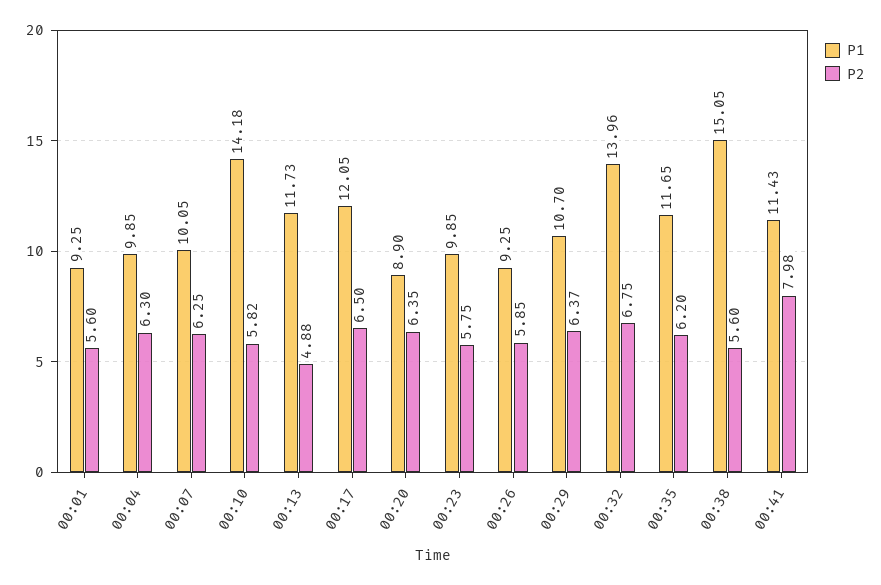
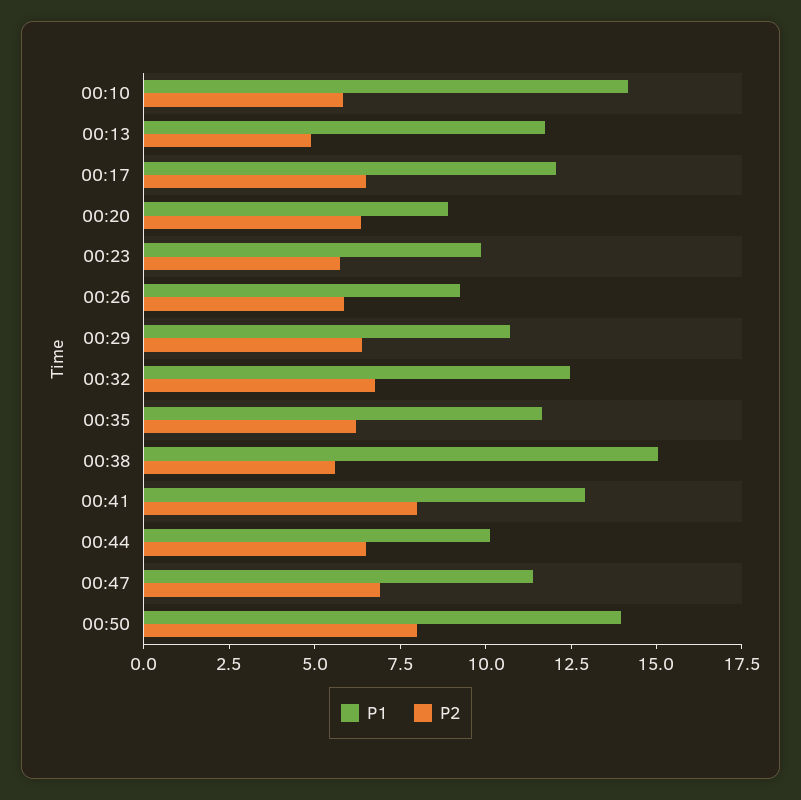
P1, 00:01: 9.25 -> none
P2, 00:01: 5.6 -> none
P1, 00:04: 9.85 -> none
P2, 00:04: 6.3 -> none
P1, 00:07: 10.05 -> none
P2, 00:07: 6.25 -> none
P1, 00:32: 13.96 -> 12.5
P1, 00:41: 11.43 -> 13
P1, 00:44: none -> 10
P2, 00:44: none -> 6.5
P1, 00:47: none -> 11.5
P2, 00:47: none -> 7
P1, 00:50: none -> 14
P2, 00:50: none -> 8

